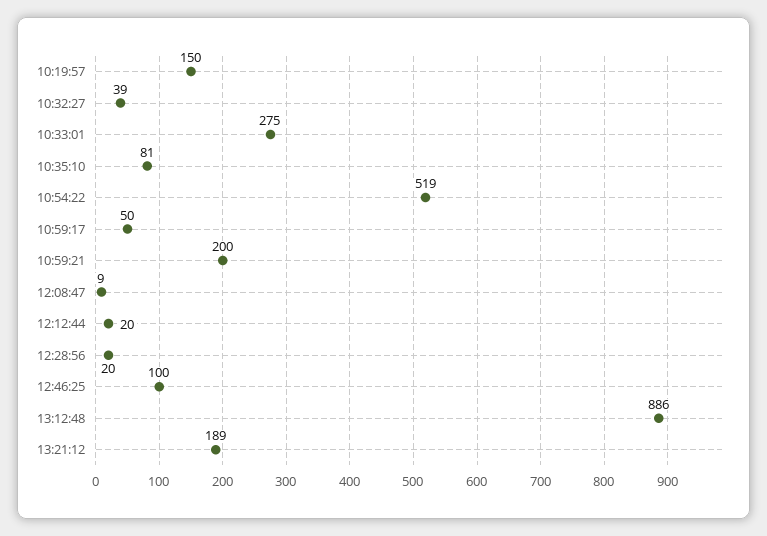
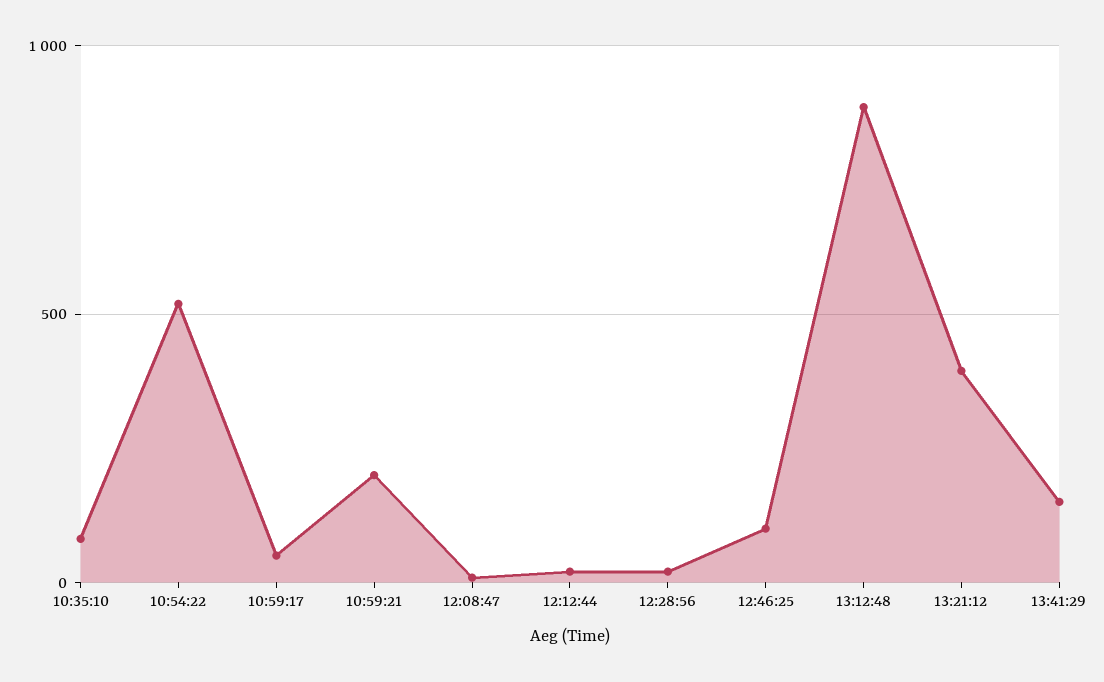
10:19:57: 150 -> none
10:32:27: 39 -> none
10:33:01: 275 -> none
13:21:12: 189 -> 400
13:41:29: none -> 150

